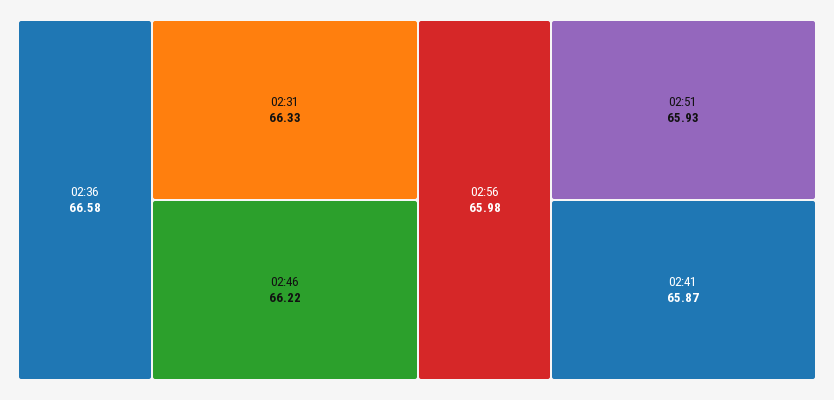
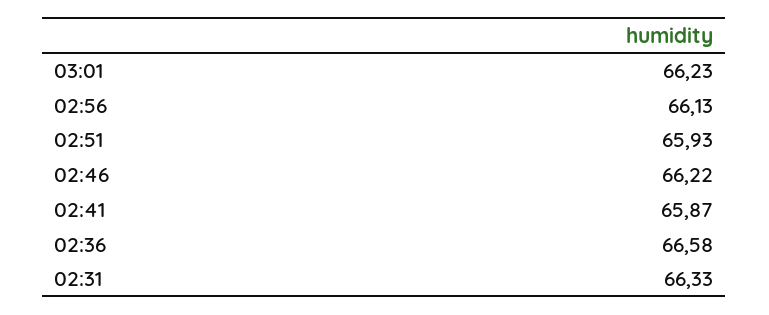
02:56: 65.98 -> 66.13
03:01: none -> 66.23

